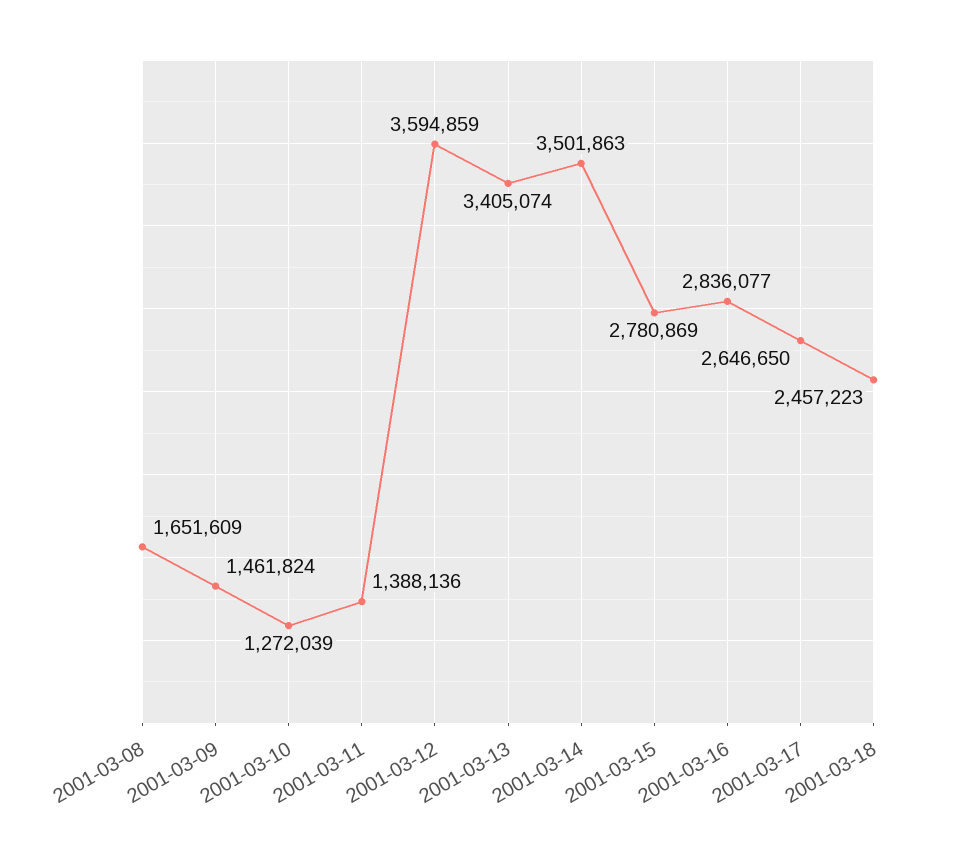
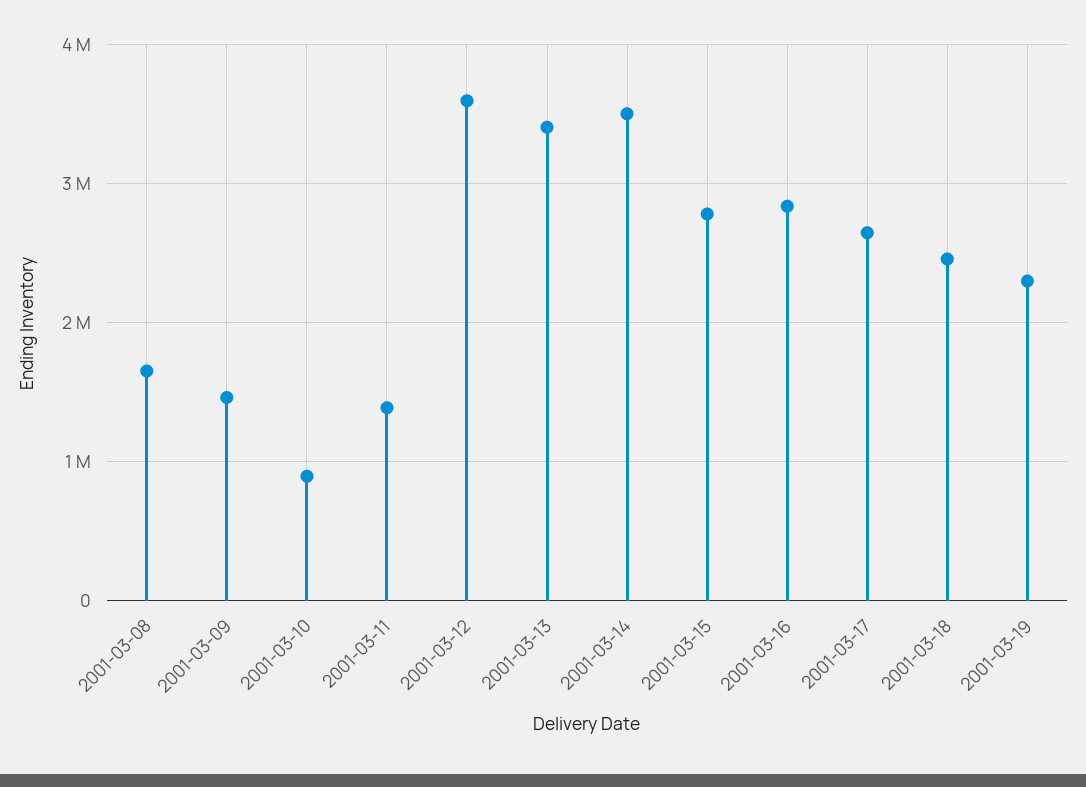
2001-03-10: 1272039 -> 900000
2001-03-19: none -> 2300000

